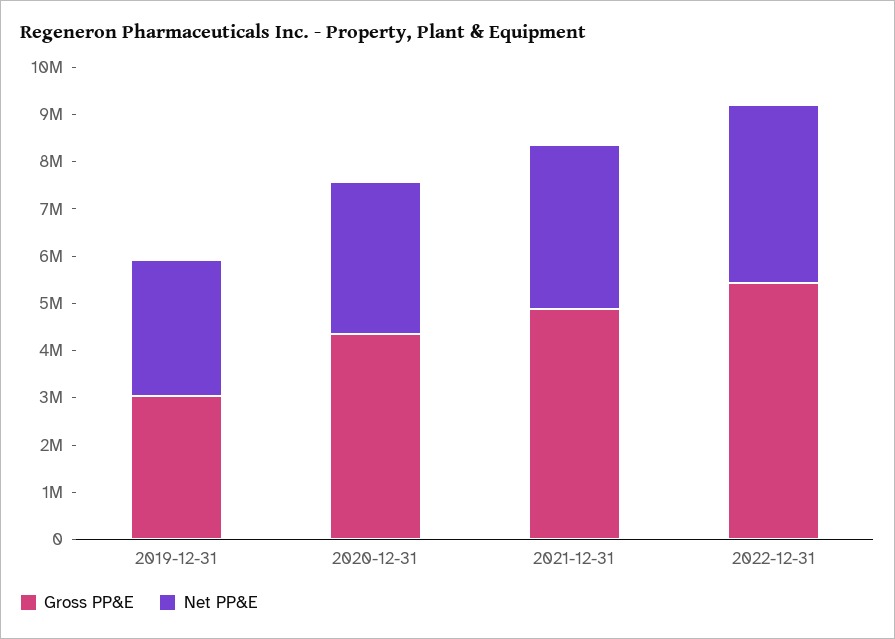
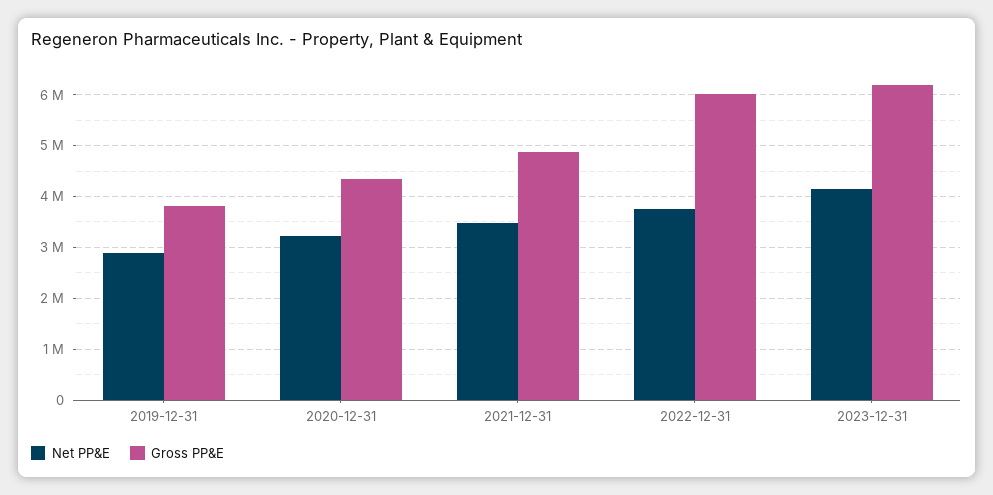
Gross PP&E, 2019-12-31: 3000000 -> 3800000
Gross PP&E, 2022-12-31: 5400000 -> 6000000
Net PP&E, 2023-12-31: none -> 4200000
Gross PP&E, 2023-12-31: none -> 6200000

